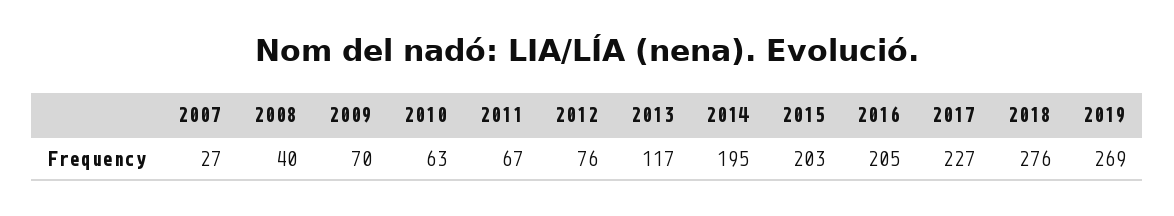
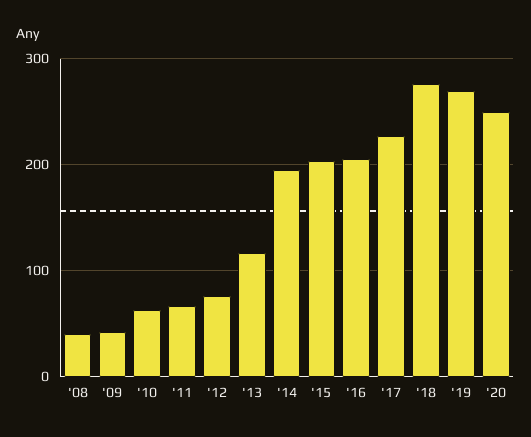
2007: 27 -> none
2009: 70 -> 40
'20: none -> 250

